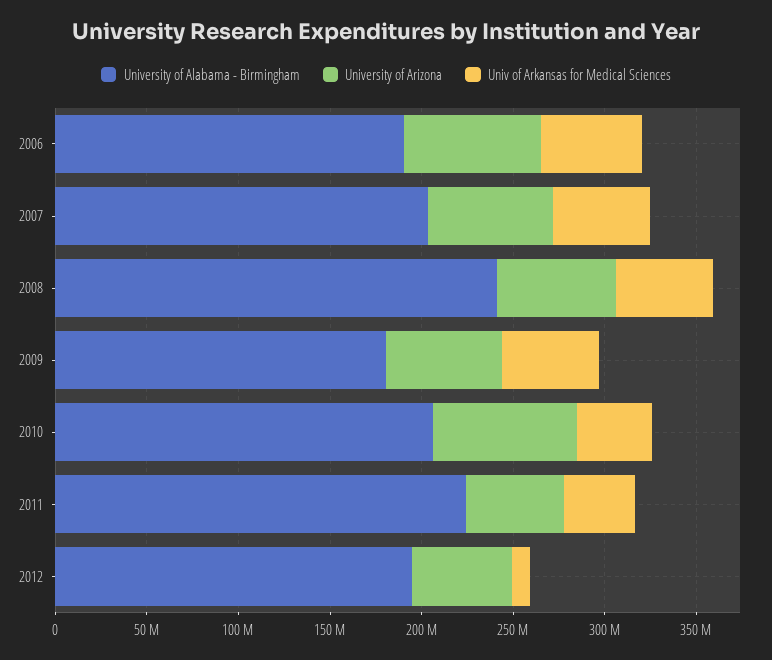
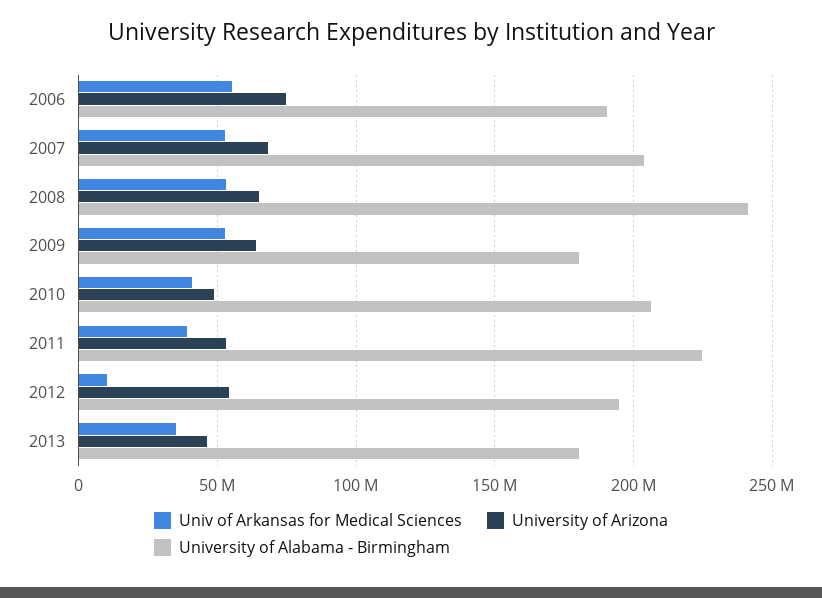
University of Arizona, 2010: 80000000 -> 50000000
Univ of Arkansas for Medical Sciences, 2013: none -> 35000000
University of Arizona, 2013: none -> 45000000
University of Alabama - Birmingham, 2013: none -> 180000000

